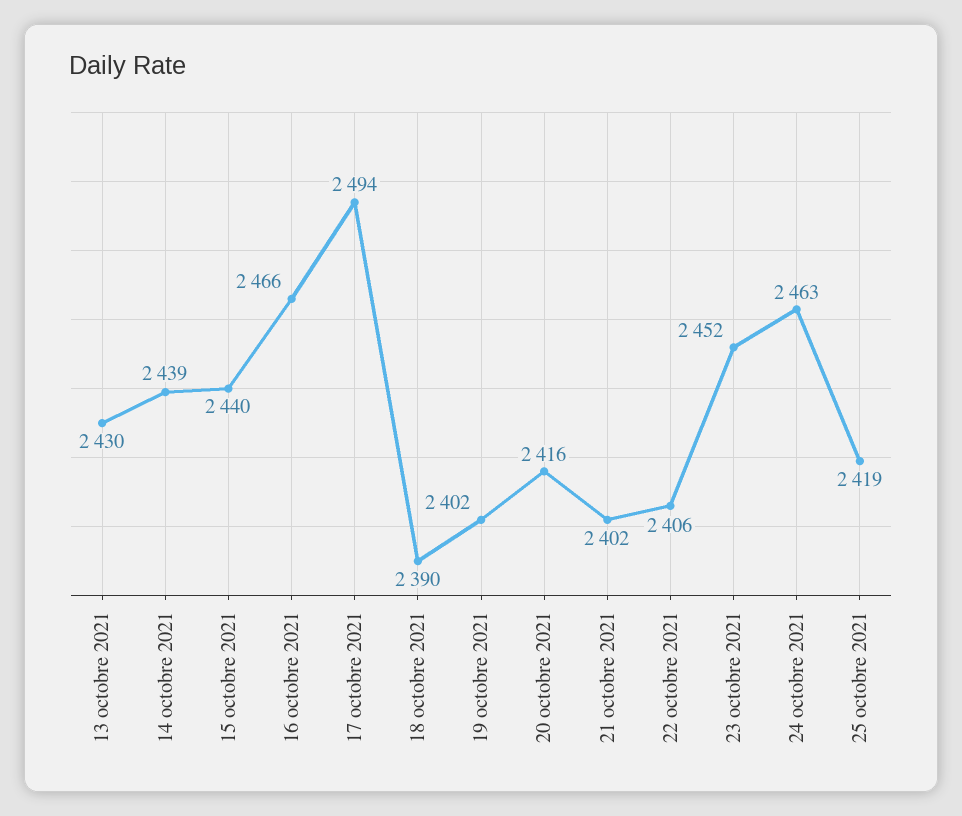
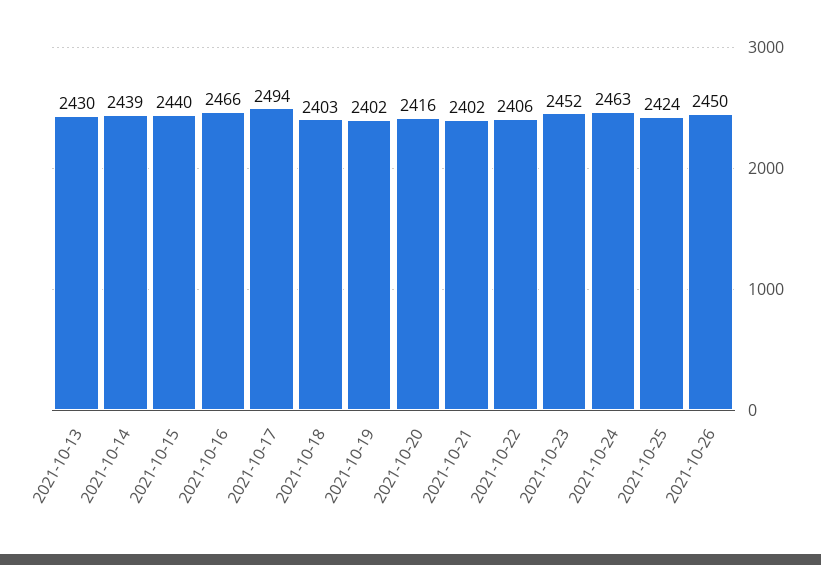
18 octobre 2021: 2390 -> 2403
25 octobre 2021: 2419 -> 2424
2021-10-26: none -> 2450

